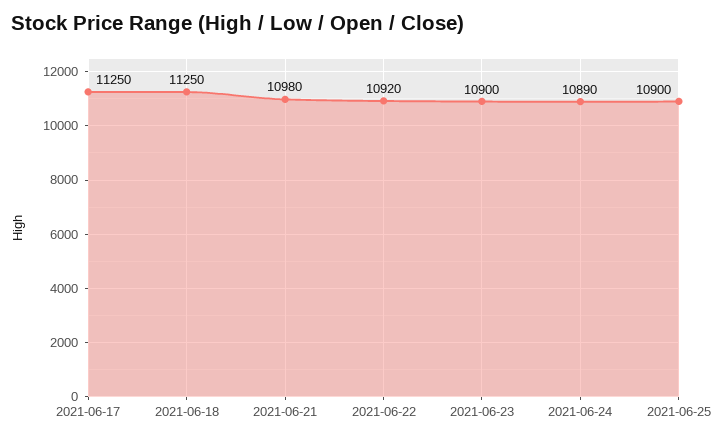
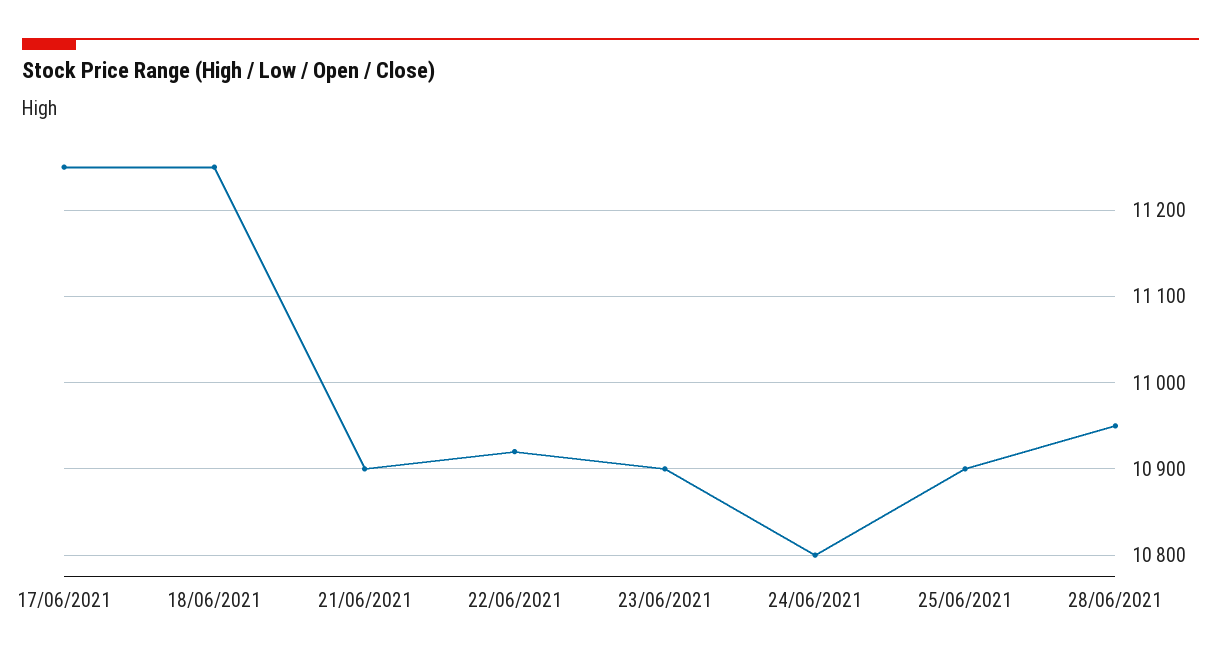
2021-06-21: 10980 -> 10900
2021-06-24: 10890 -> 10800
28/06/2021: none -> 10950

